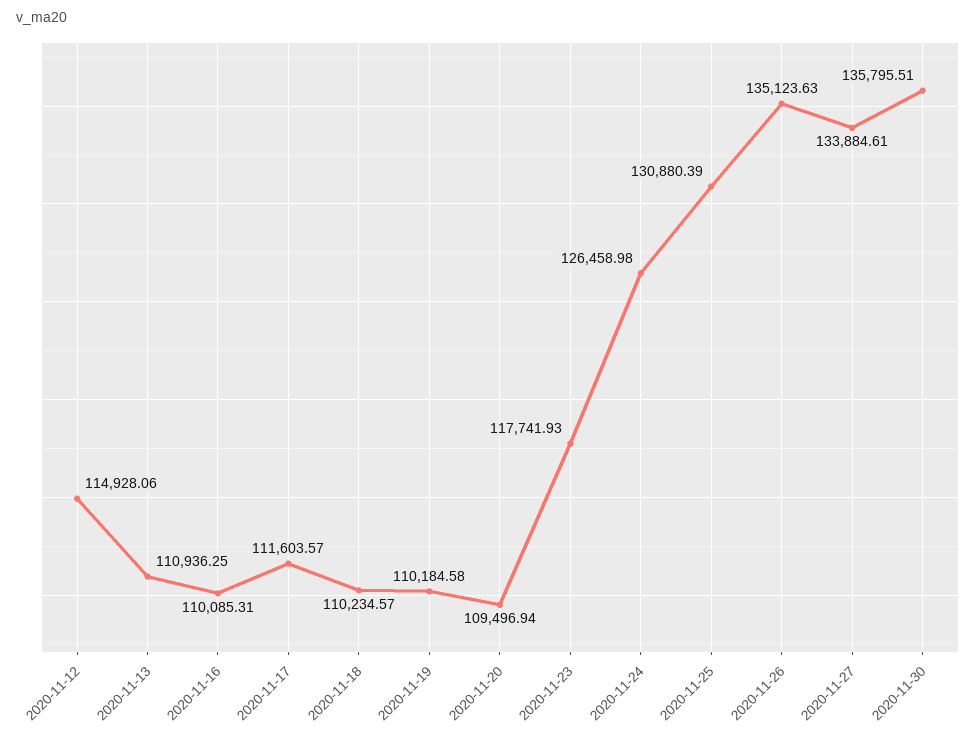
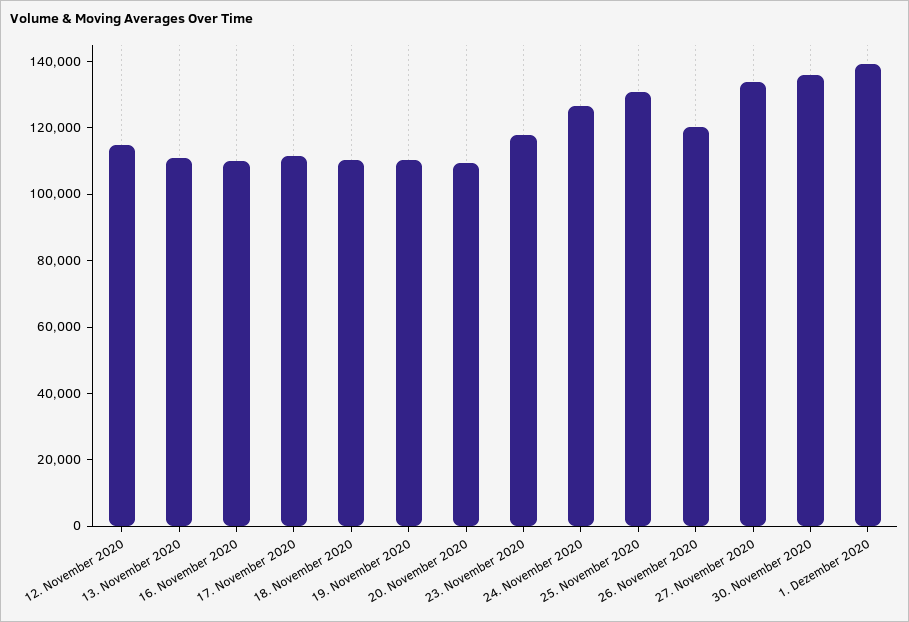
2020-11-26: 135123.63 -> 120000
1. Dezember 2020: none -> 140000

